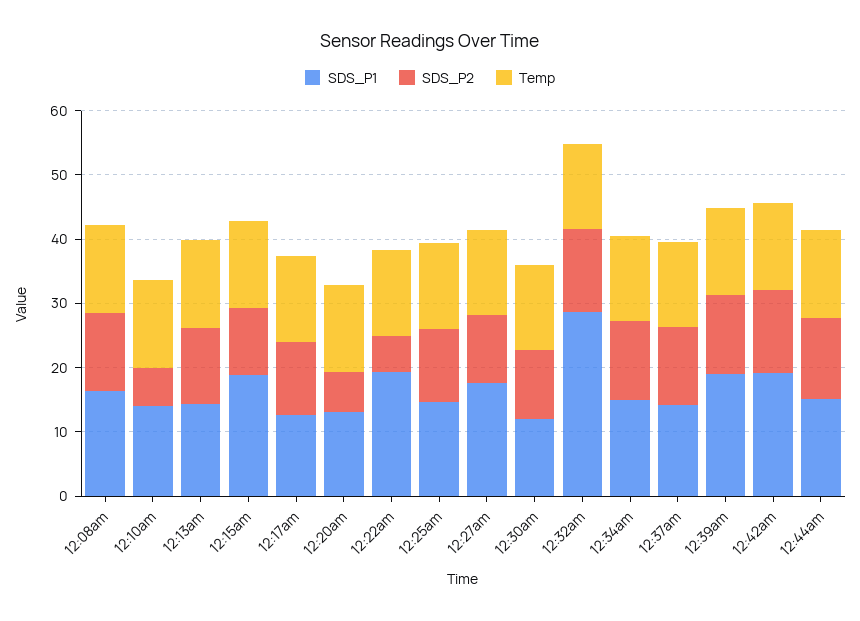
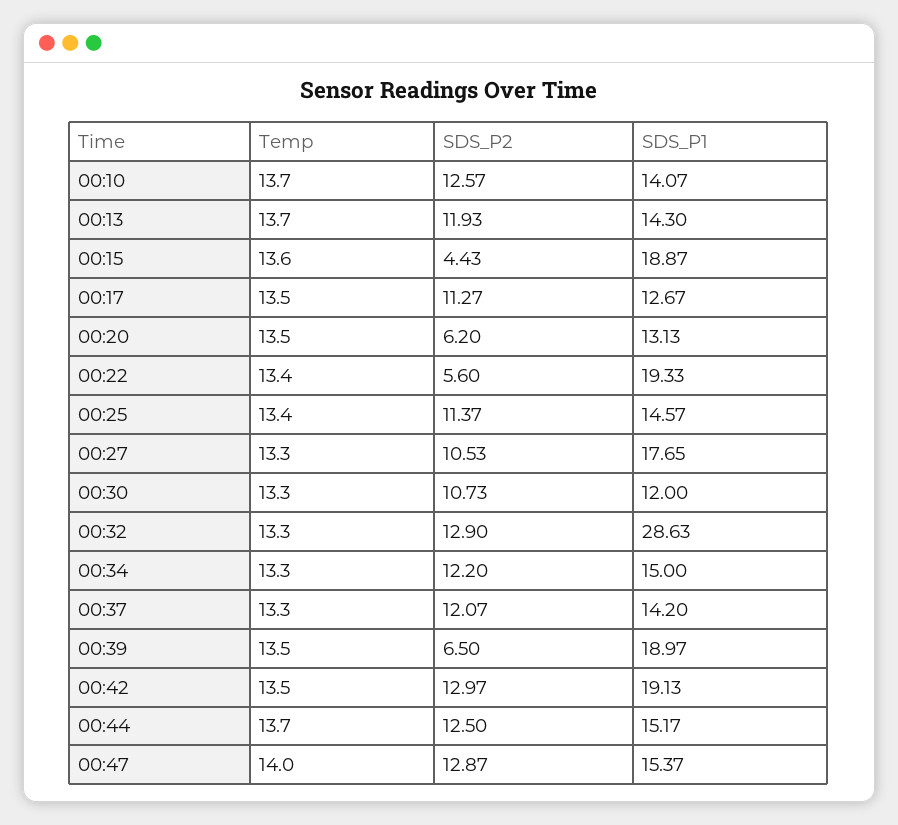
SDS_P1, 12:08am: 16 -> none
SDS_P2, 12:08am: 12 -> none
Temp, 12:08am: 14 -> none
SDS_P2, 12:10am: 6 -> 12.57
SDS_P2, 12:15am: 10 -> 4.43
SDS_P2, 12:39am: 12 -> 6.5
Temp, 00:47: none -> 14
SDS_P2, 00:47: none -> 12.87
SDS_P1, 00:47: none -> 15.37

